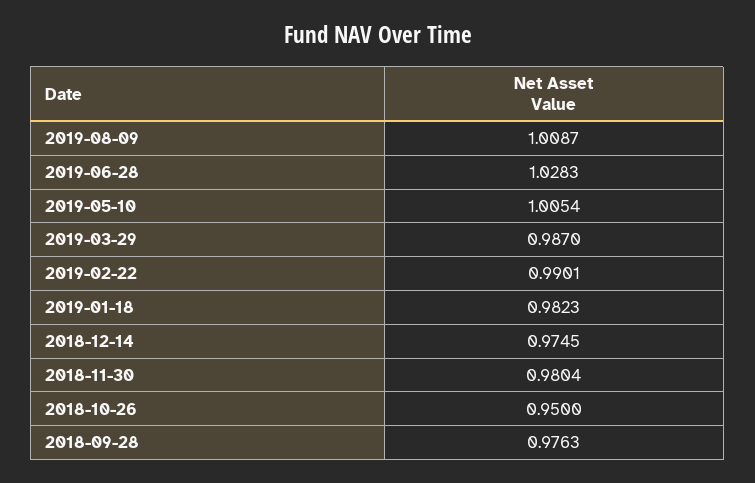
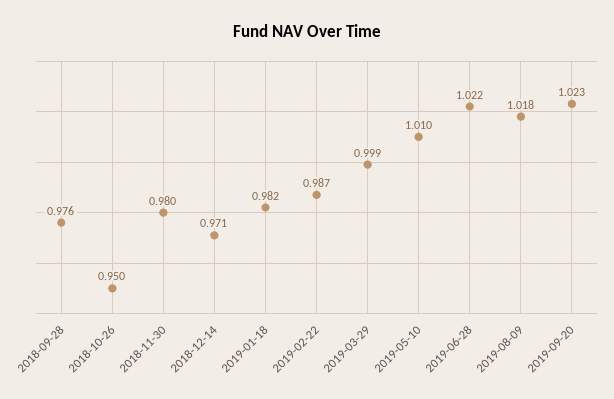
2019-08-09: 1.0087 -> 1.018
2019-06-28: 1.0283 -> 1.022
2019-05-10: 1.0054 -> 1.01
2019-03-29: 0.987 -> 0.999
2019-02-22: 0.9901 -> 0.987
2018-12-14: 0.9745 -> 0.971
2019-09-20: none -> 1.023

